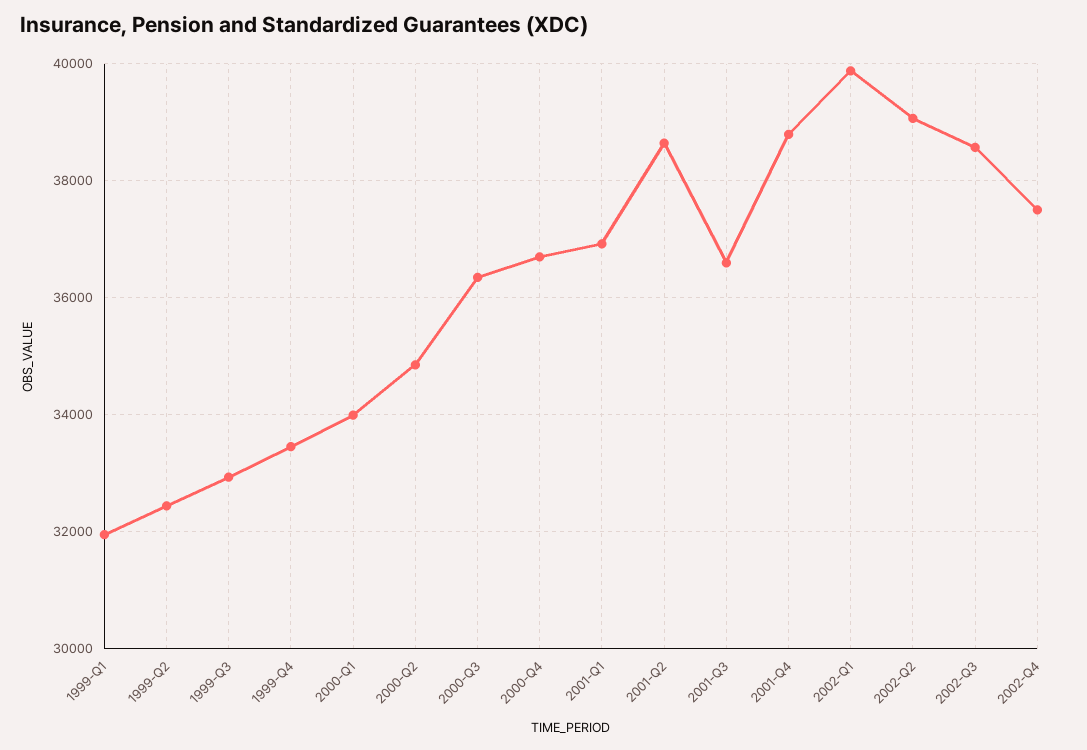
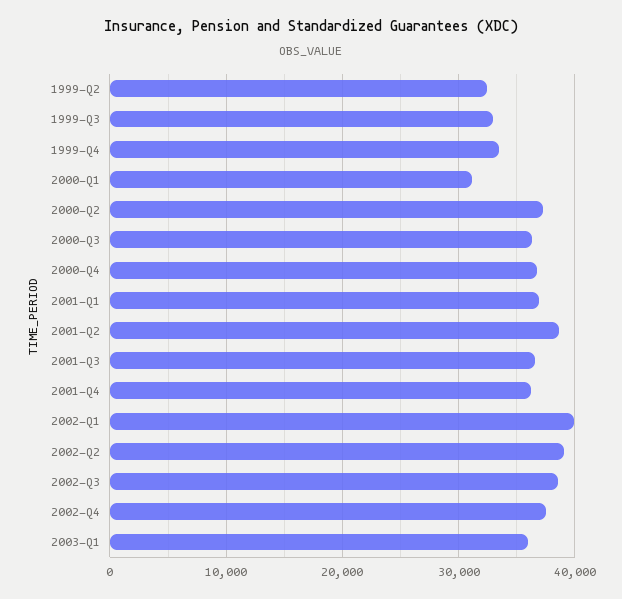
1999-Q1: 32000 -> none
2000-Q1: 34000 -> 31000
2000-Q2: 34800 -> 37000
2001-Q4: 38800 -> 36000
2003-Q1: none -> 36000

